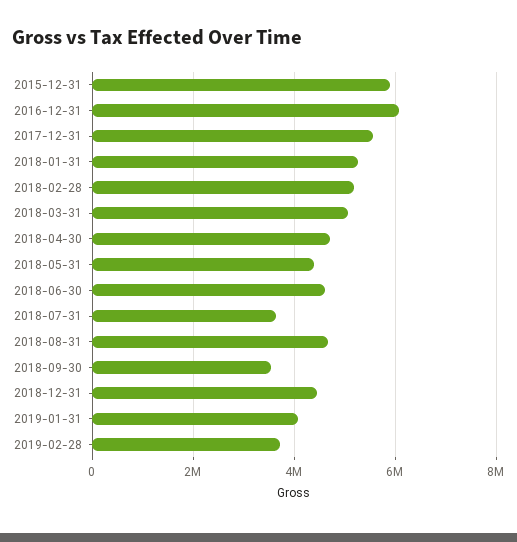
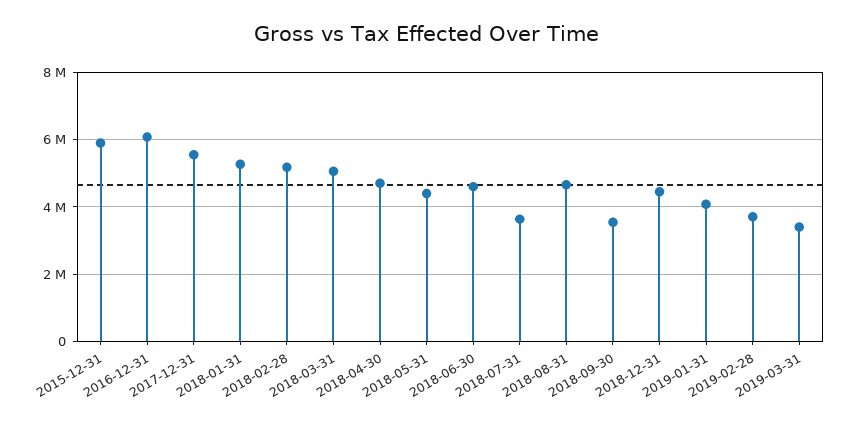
2019-03-31: none -> 3400000

